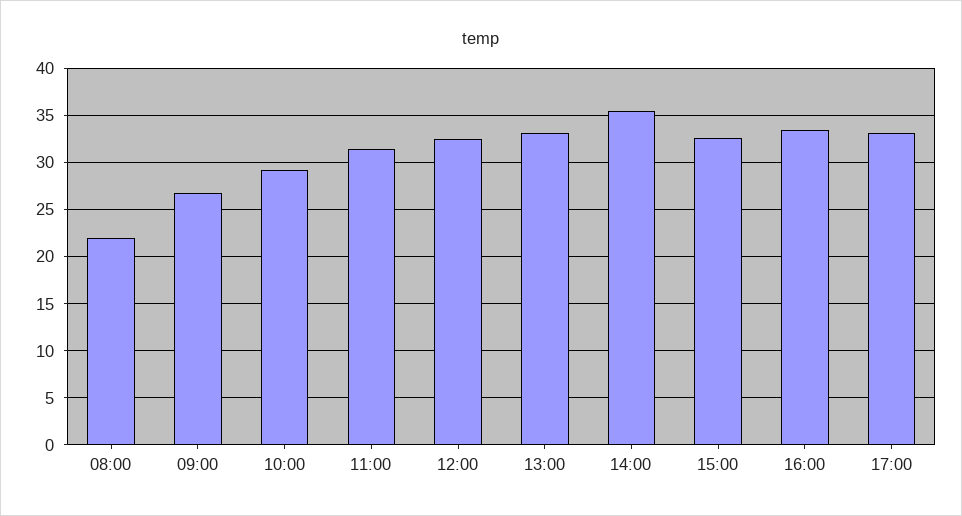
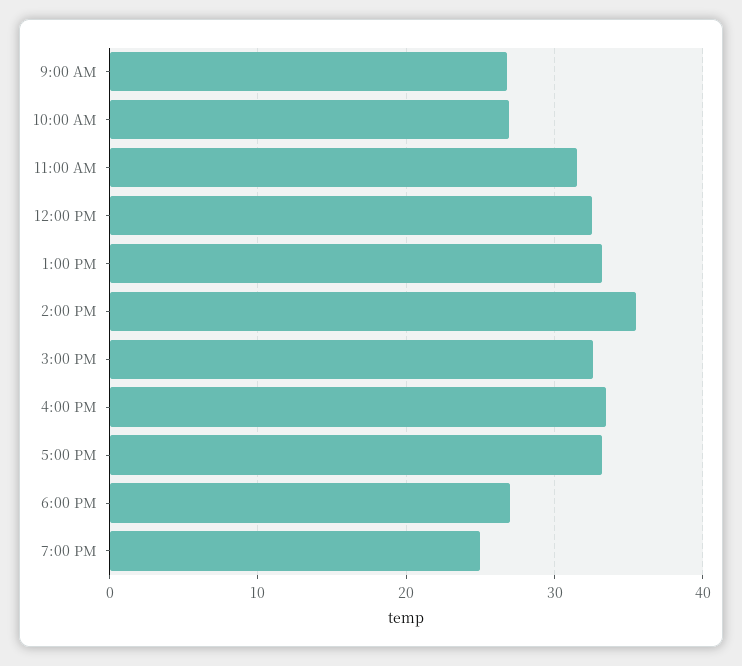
08:00: 22 -> none
10:00: 29 -> 27
6:00 PM: none -> 27
7:00 PM: none -> 25

